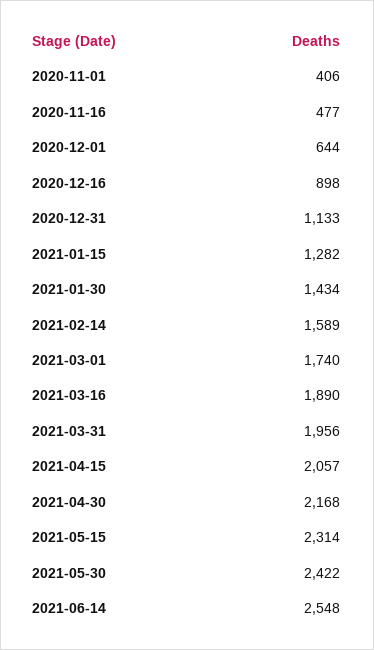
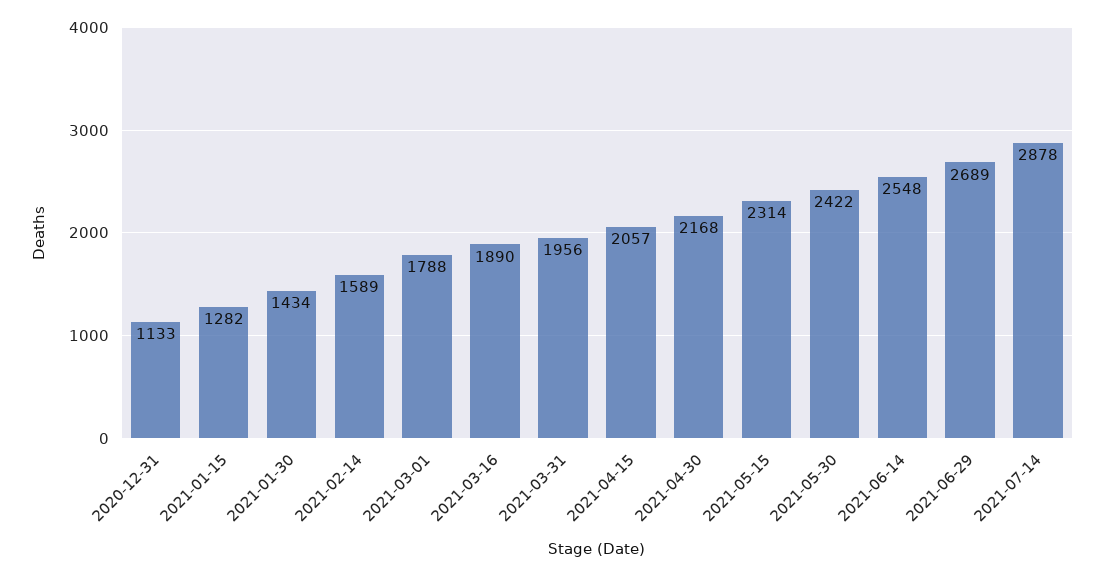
2020-11-01: 406 -> none
2020-11-16: 477 -> none
2020-12-01: 644 -> none
2020-12-16: 898 -> none
2021-03-01: 1740 -> 1788
2021-06-29: none -> 2689
2021-07-14: none -> 2878

